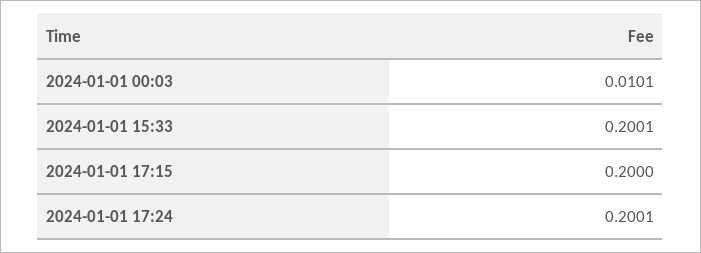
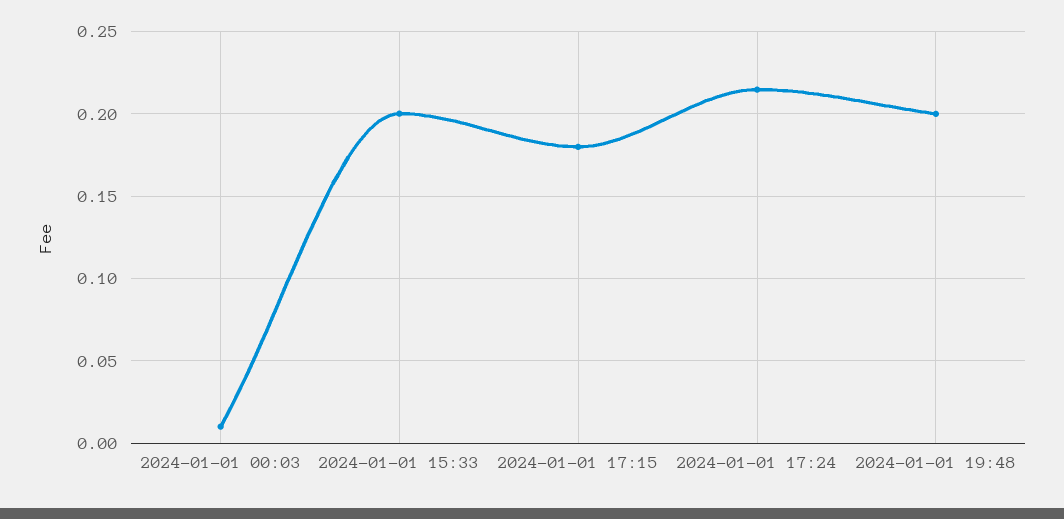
2024-01-01 17:15: 0.2 -> 0.18
2024-01-01 17:24: 0.2001 -> 0.215
2024-01-01 19:48: none -> 0.2

